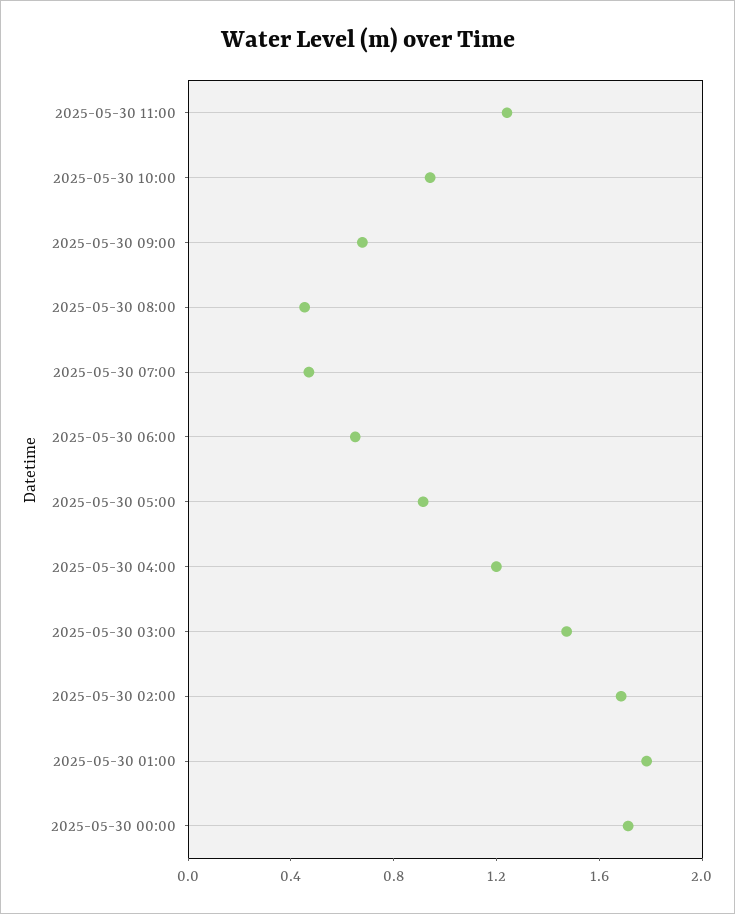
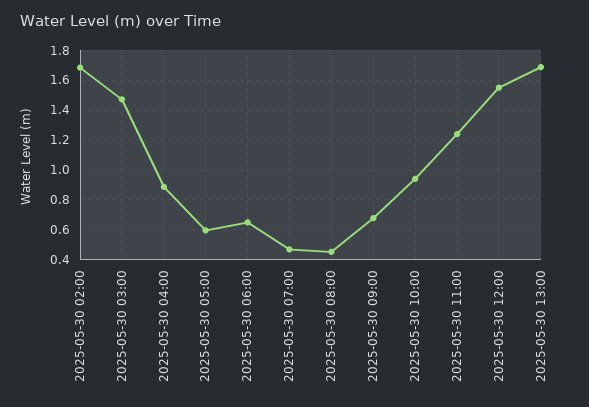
2025-05-30 05:00: 0.9 -> 0.6
2025-05-30 04:00: 1.2 -> 0.9
2025-05-30 01:00: 1.8 -> none
2025-05-30 00:00: 1.7 -> none
2025-05-30 12:00: none -> 1.55
2025-05-30 13:00: none -> 1.7

